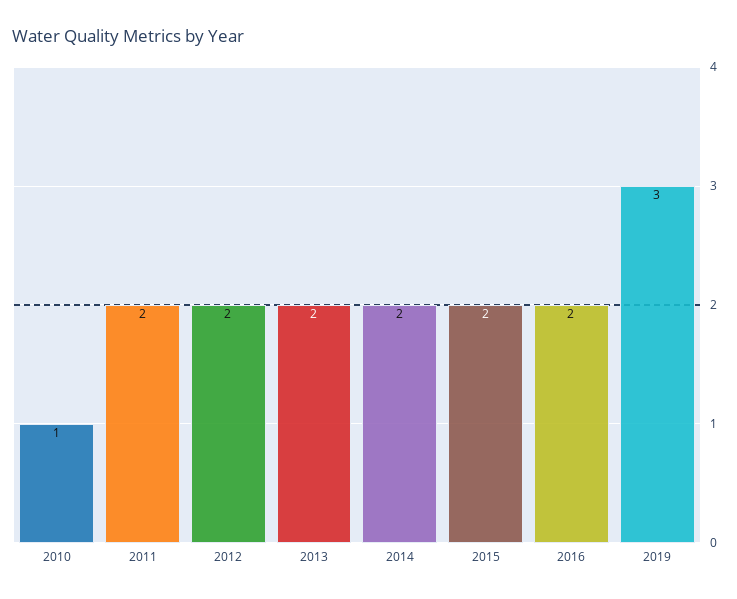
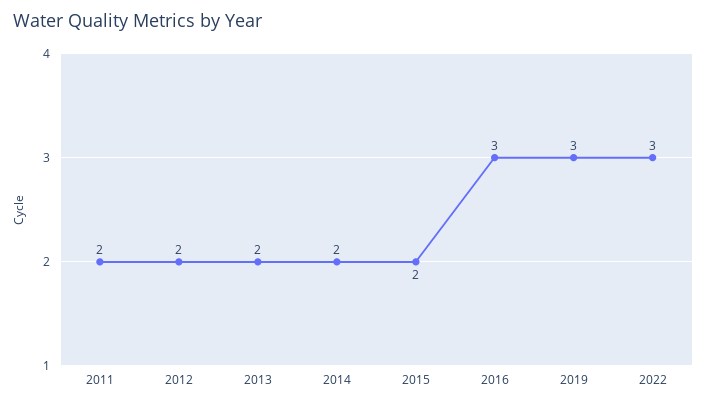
2010: 1 -> none
2016: 2 -> 3
2022: none -> 3

